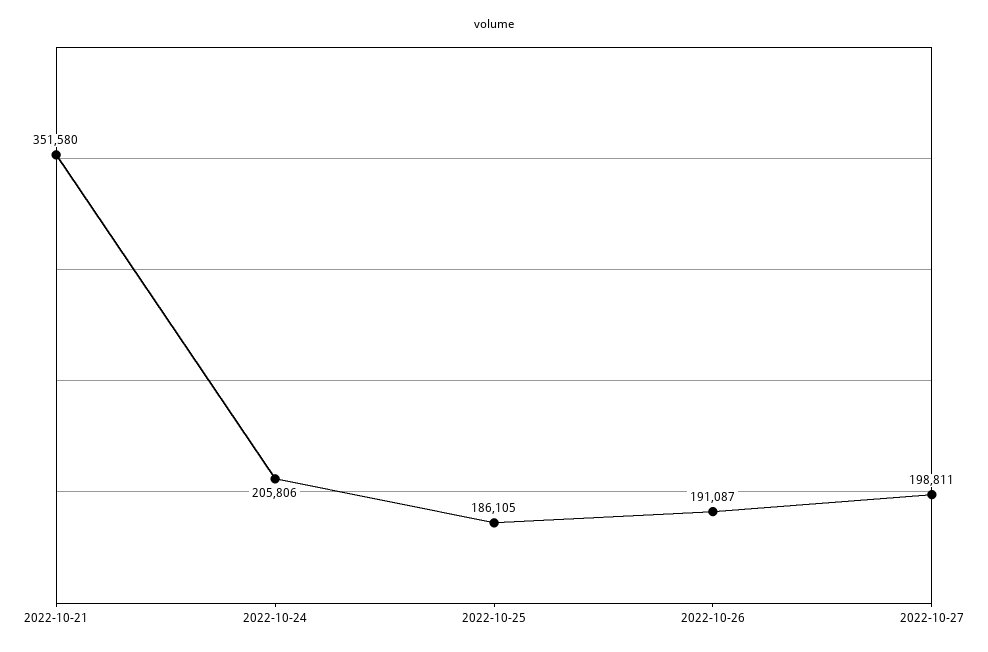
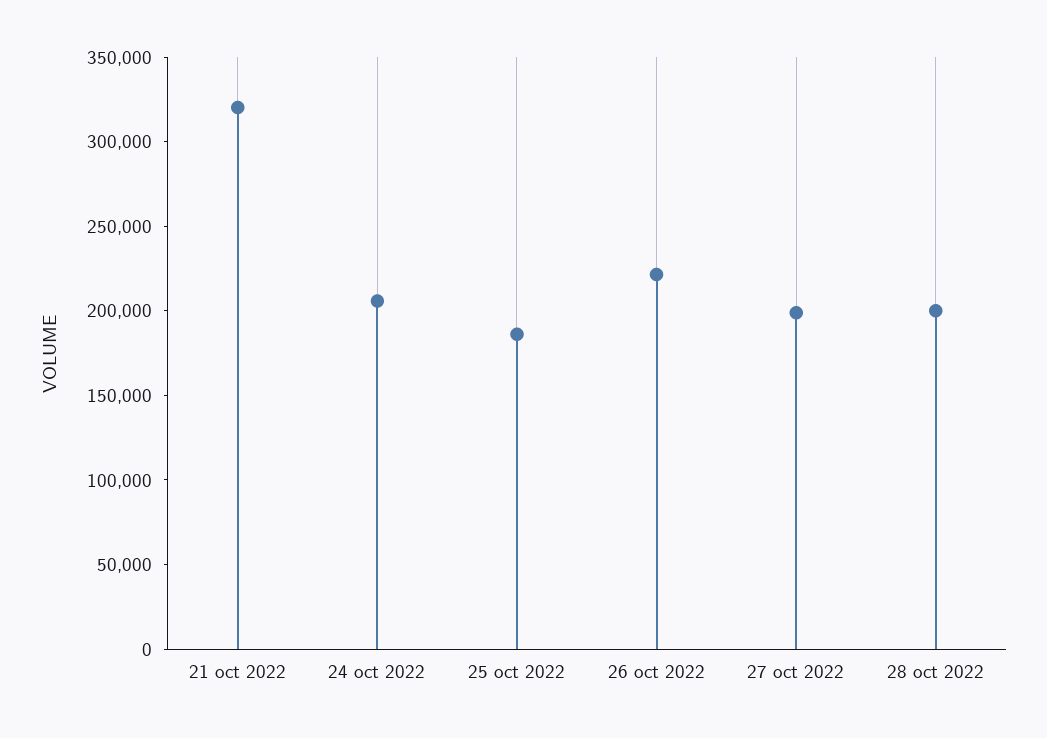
2022-10-21: 351580 -> 320000
2022-10-26: 191087 -> 220000
28 oct 2022: none -> 200000

